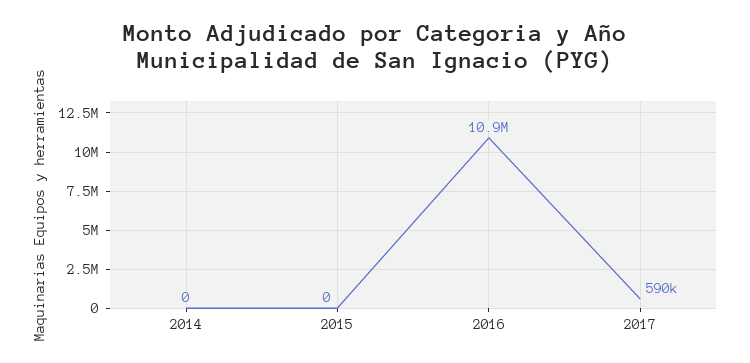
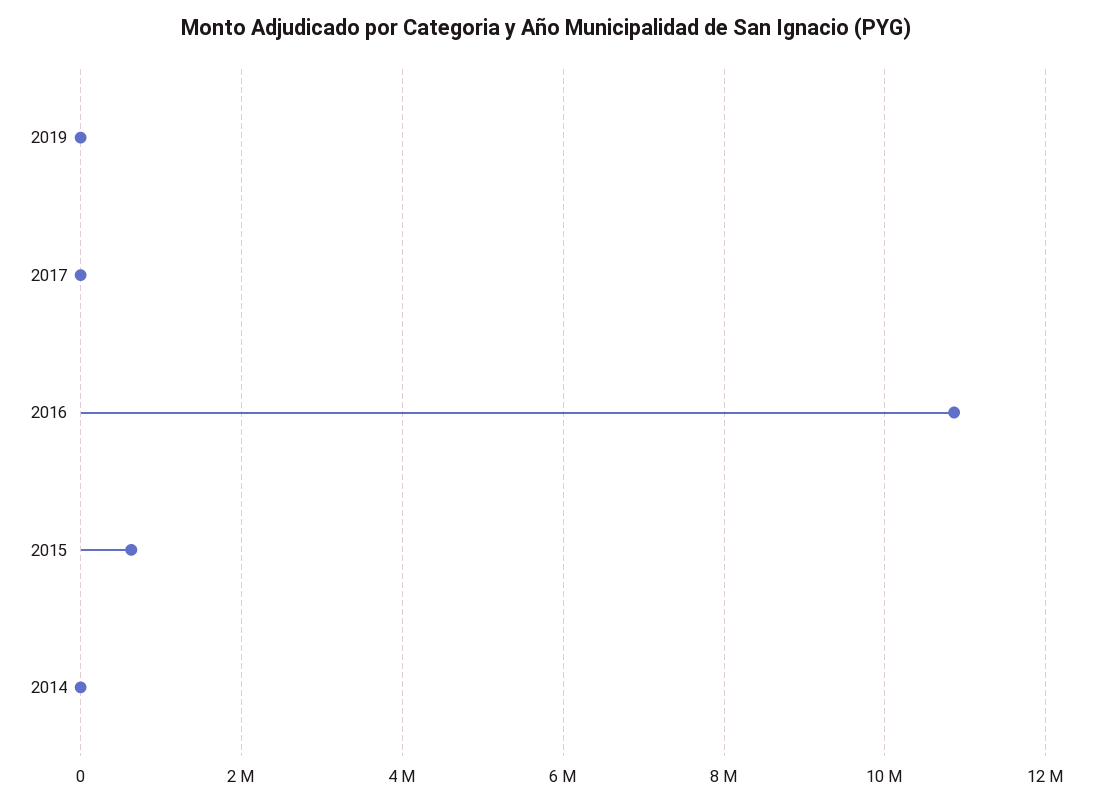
2015: 0 -> 600000
2017: 590000 -> 0
2019: none -> 0

